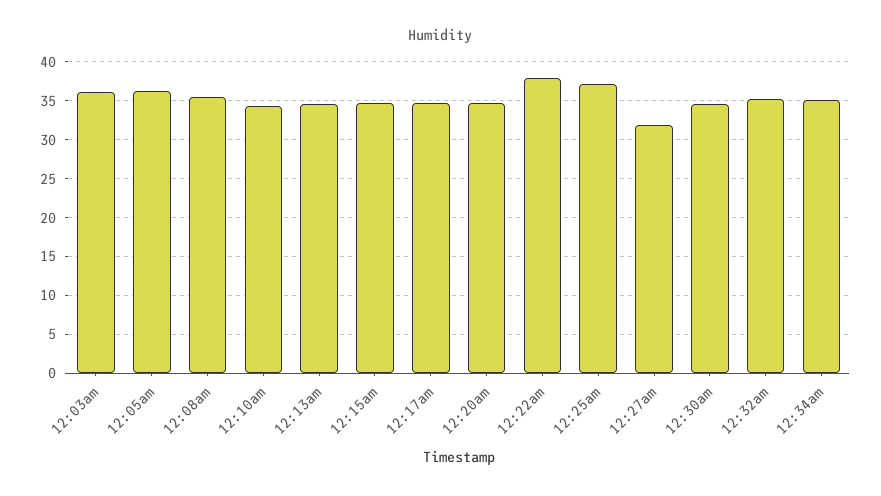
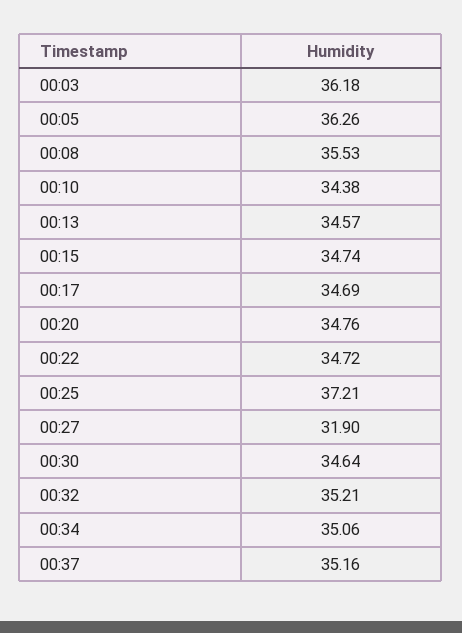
12:22am: 38 -> 34.72
00:37: none -> 35.16

